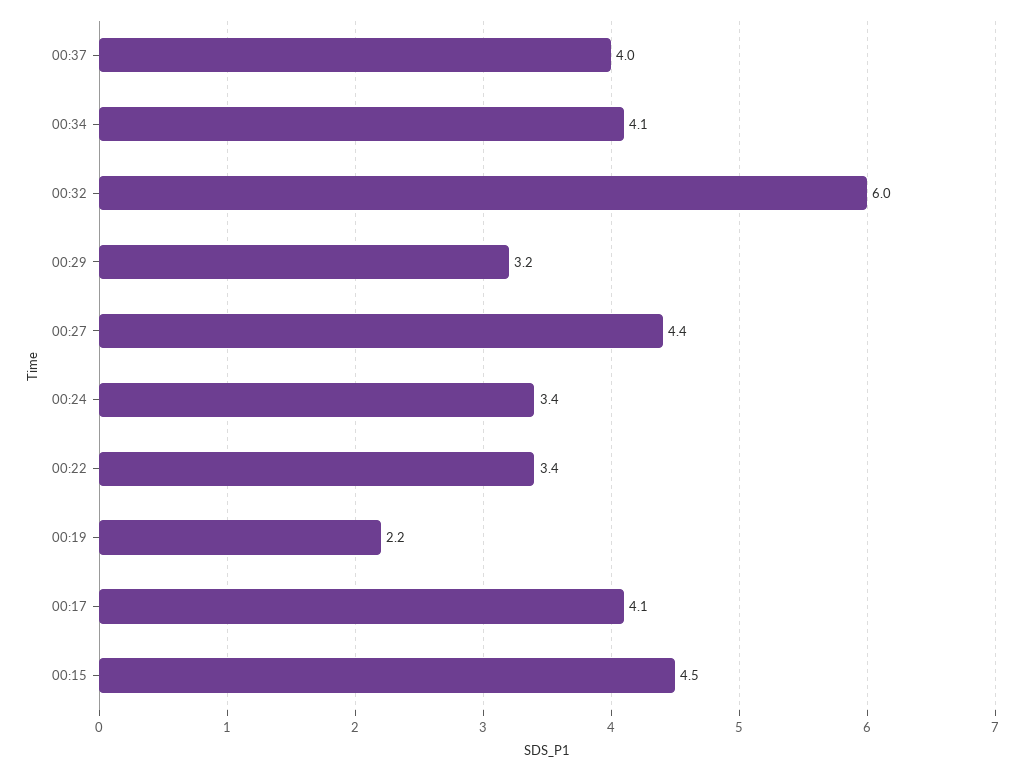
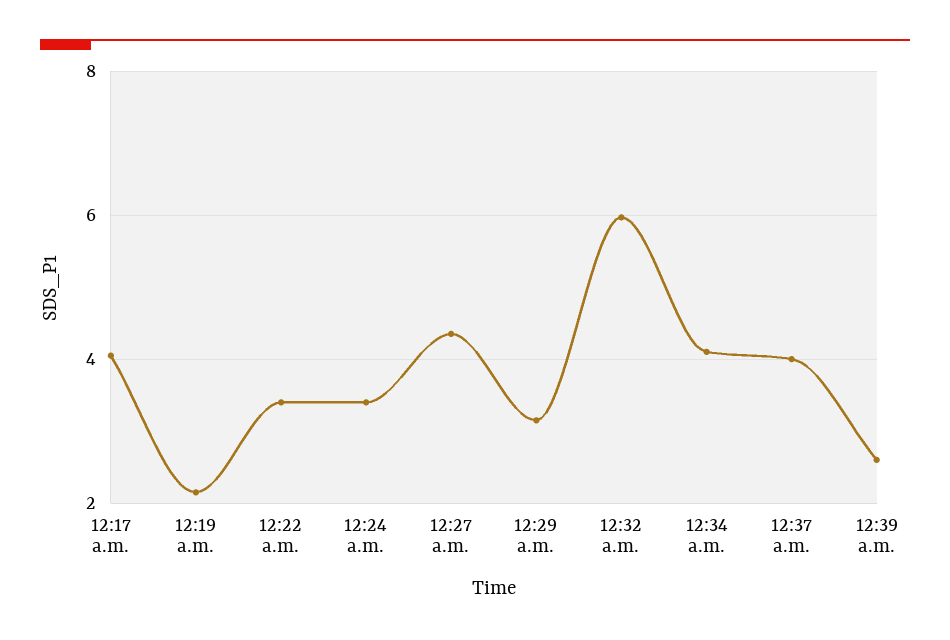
00:15: 4.5 -> none
12:39 a.m.: none -> 2.6

